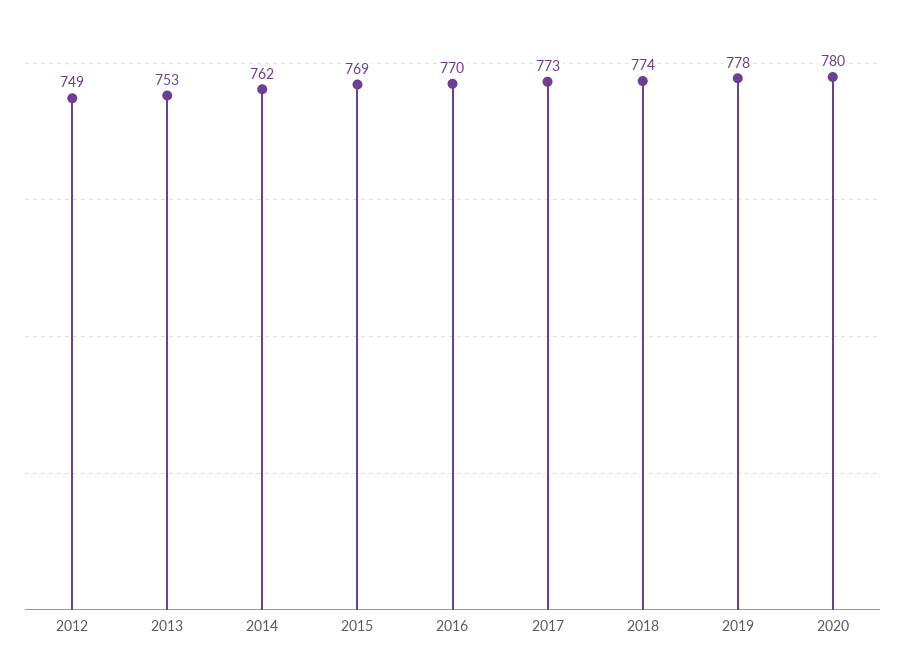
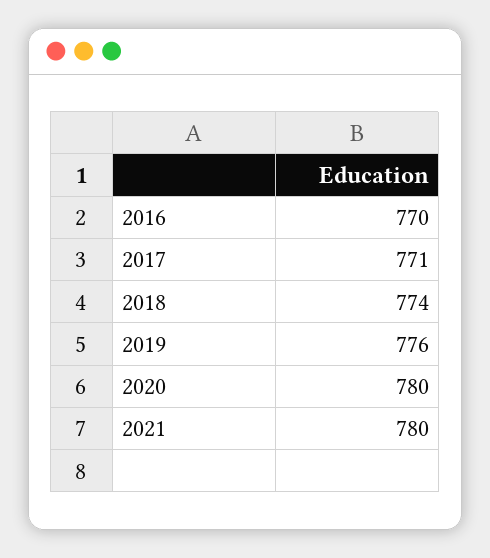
2012: 749 -> none
2013: 753 -> none
2014: 762 -> none
2015: 769 -> none
2017: 773 -> 771
2019: 778 -> 776
2021: none -> 780

